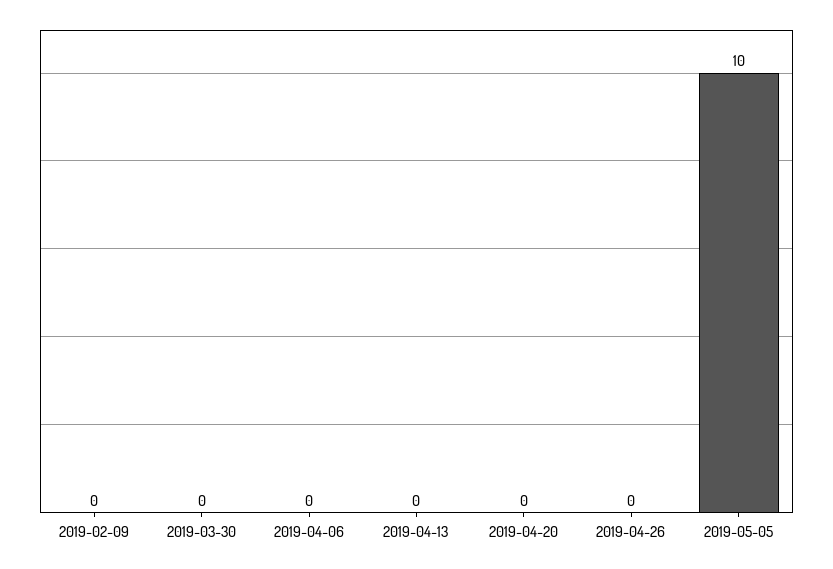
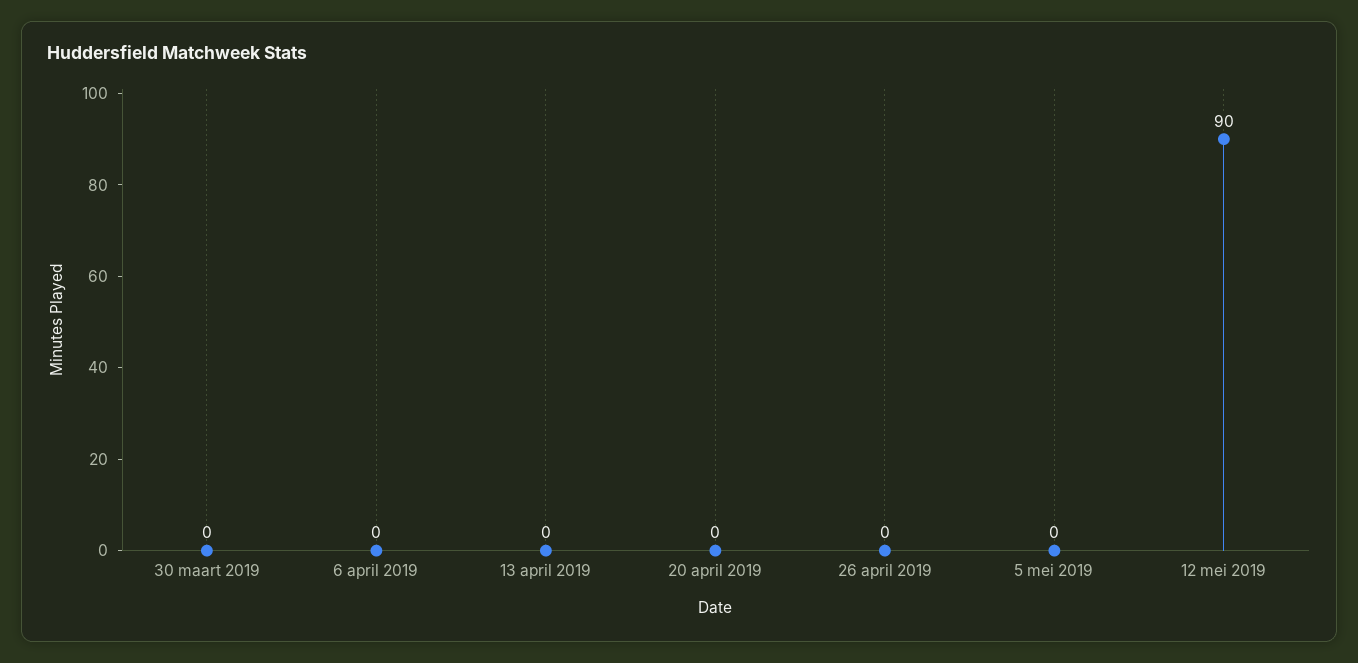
2019-02-09: 0 -> none
2019-05-05: 10 -> 0
12 mei 2019: none -> 90

